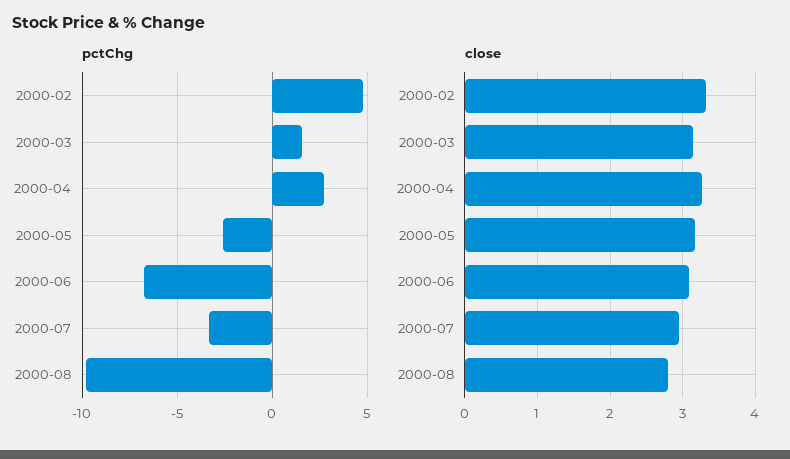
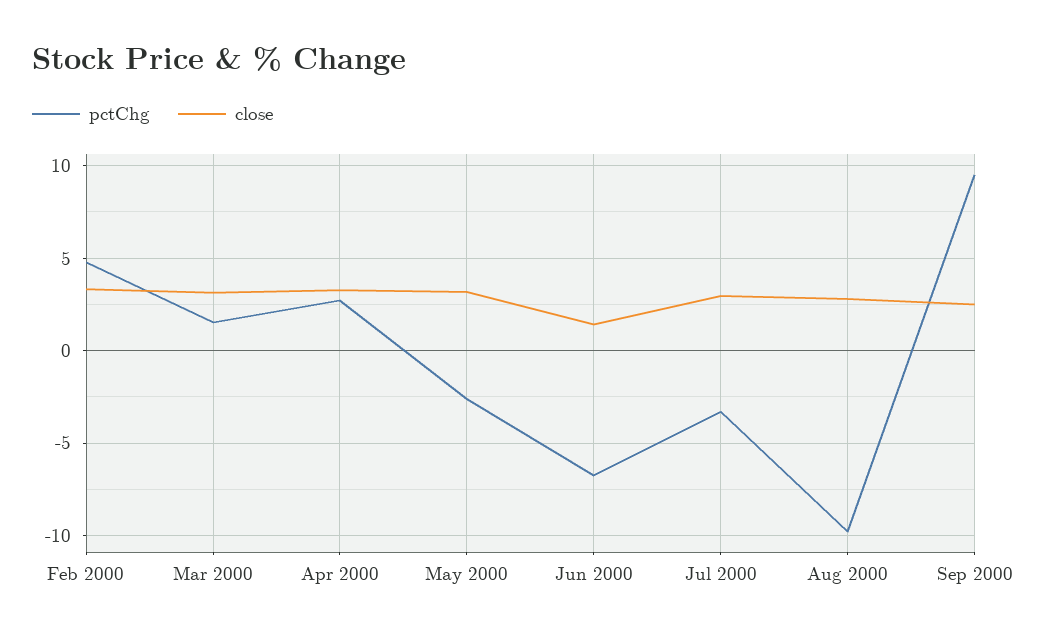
close, 2000-06: 3.1 -> 1.5
pctChg, Sep 2000: none -> 9.5
close, Sep 2000: none -> 2.5

